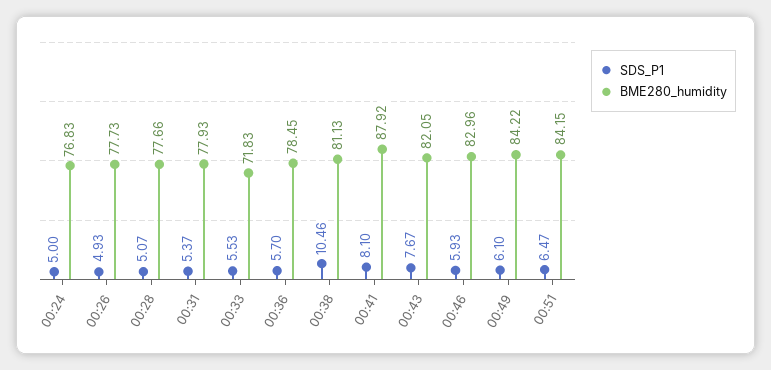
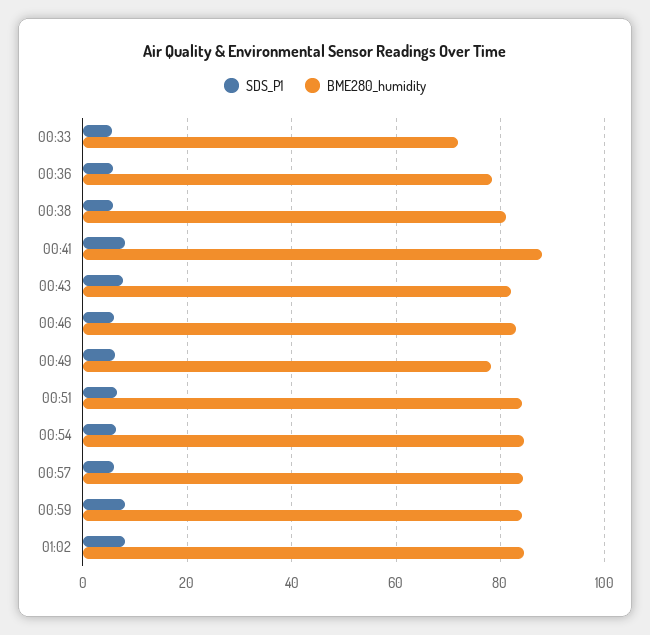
SDS_P1, 00:24: 5 -> none
BME280_humidity, 00:24: 76.83 -> none
SDS_P1, 00:26: 4.93 -> none
BME280_humidity, 00:26: 77.73 -> none
SDS_P1, 00:28: 5.07 -> none
BME280_humidity, 00:28: 77.66 -> none
SDS_P1, 00:31: 5.37 -> none
BME280_humidity, 00:31: 77.93 -> none
SDS_P1, 00:38: 10.46 -> 6
BME280_humidity, 00:49: 84.22 -> 78
SDS_P1, 00:54: none -> 6
BME280_humidity, 00:54: none -> 84
SDS_P1, 00:57: none -> 6
BME280_humidity, 00:57: none -> 84
SDS_P1, 00:59: none -> 8
BME280_humidity, 00:59: none -> 84
SDS_P1, 01:02: none -> 8
BME280_humidity, 01:02: none -> 84

